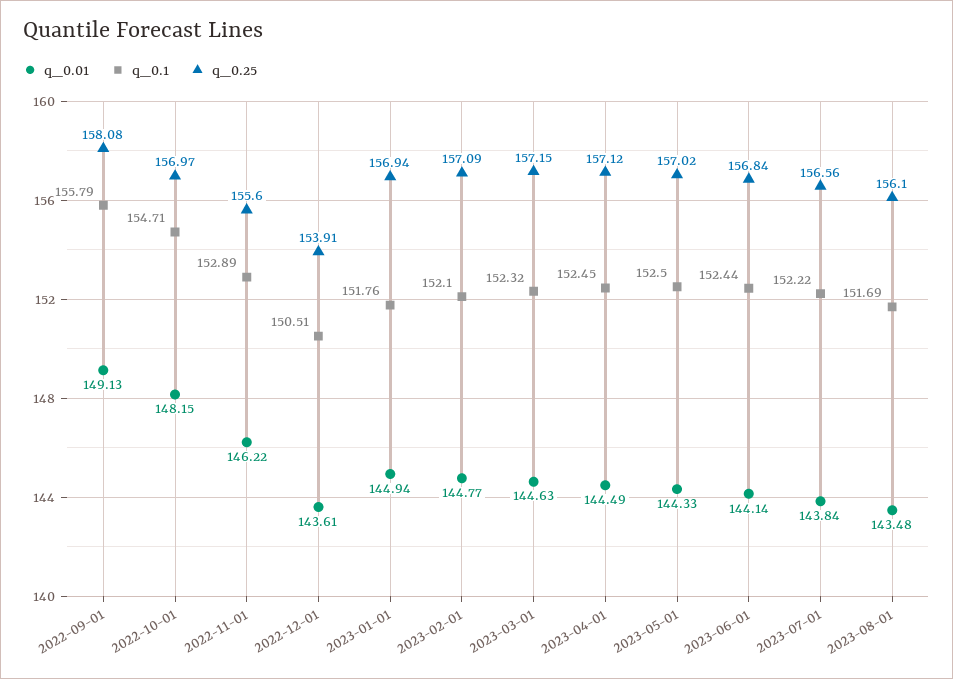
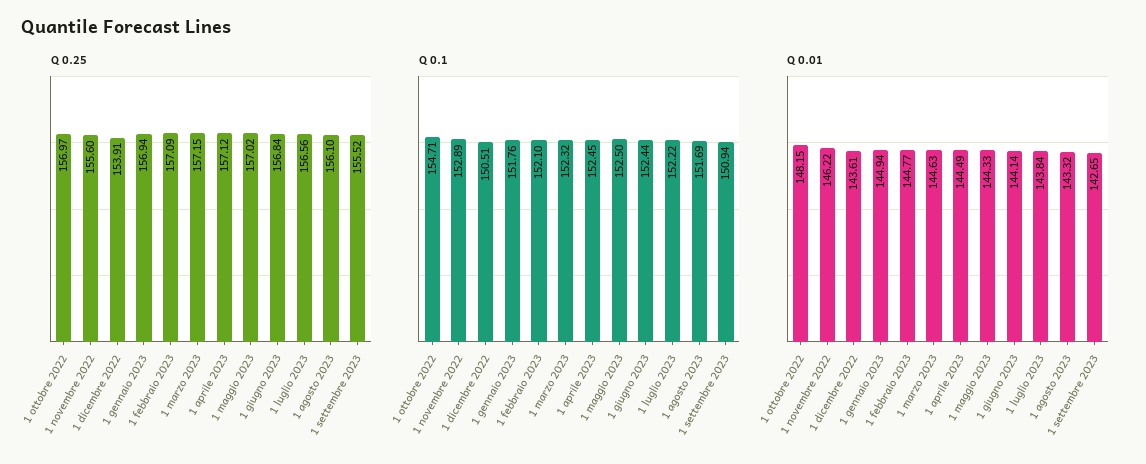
q_0.01, 2022-09-01: 149.13 -> none
q_0.1, 2022-09-01: 155.79 -> none
q_0.25, 2022-09-01: 158.08 -> none
q_0.01, 2023-08-01: 143.48 -> 143.32
q_0.25, 1 settembre 2023: none -> 155.52
q_0.1, 1 settembre 2023: none -> 150.94
q_0.01, 1 settembre 2023: none -> 142.65

